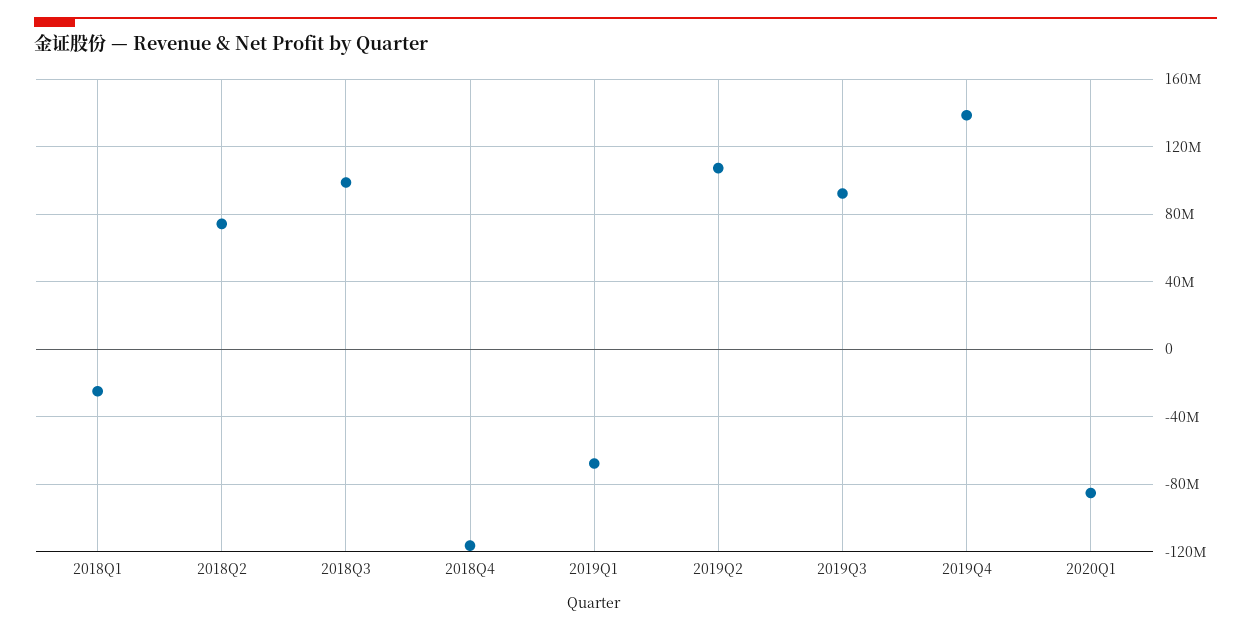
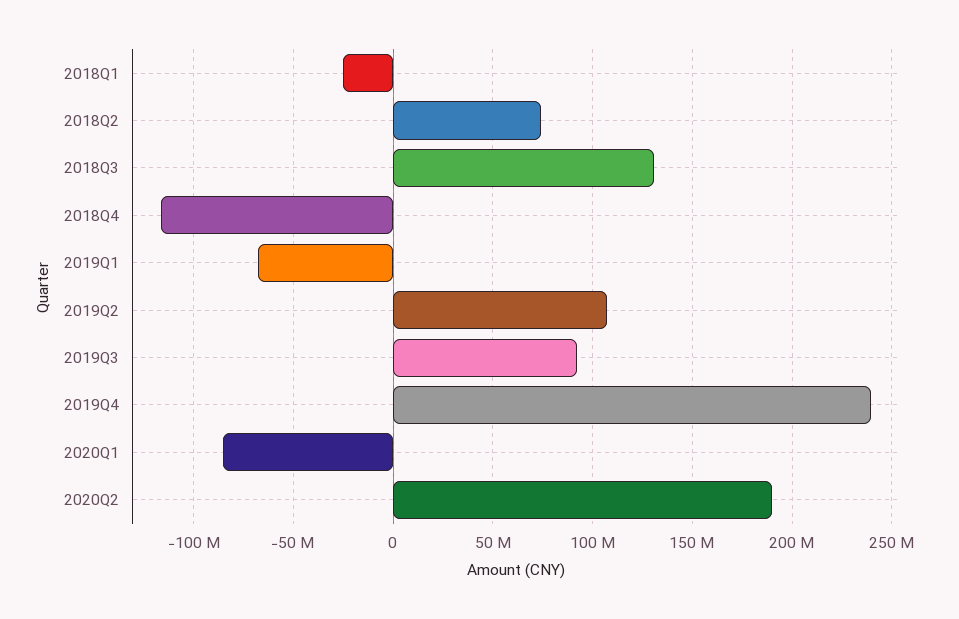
2018Q3: 100000000 -> 130000000
2019Q4: 140000000 -> 240000000
2020Q2: none -> 190000000

